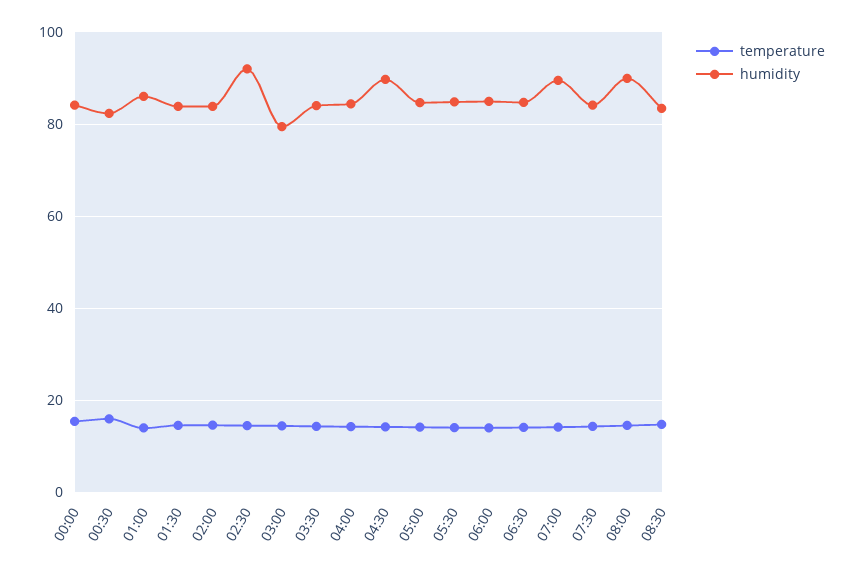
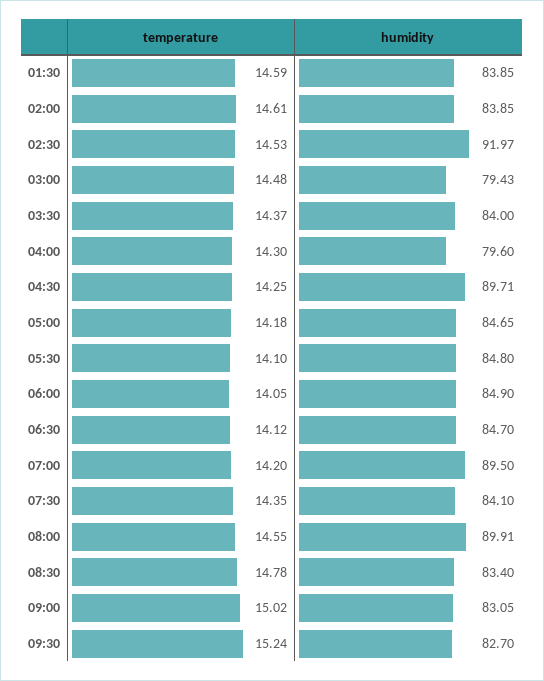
temperature, 00:00: 16 -> none
humidity, 00:00: 84 -> none
temperature, 00:30: 16 -> none
humidity, 00:30: 82 -> none
temperature, 01:00: 14 -> none
humidity, 01:00: 86 -> none
humidity, 04:00: 84 -> 79.6
temperature, 09:00: none -> 15.02
humidity, 09:00: none -> 83.05
temperature, 09:30: none -> 15.24
humidity, 09:30: none -> 82.7

